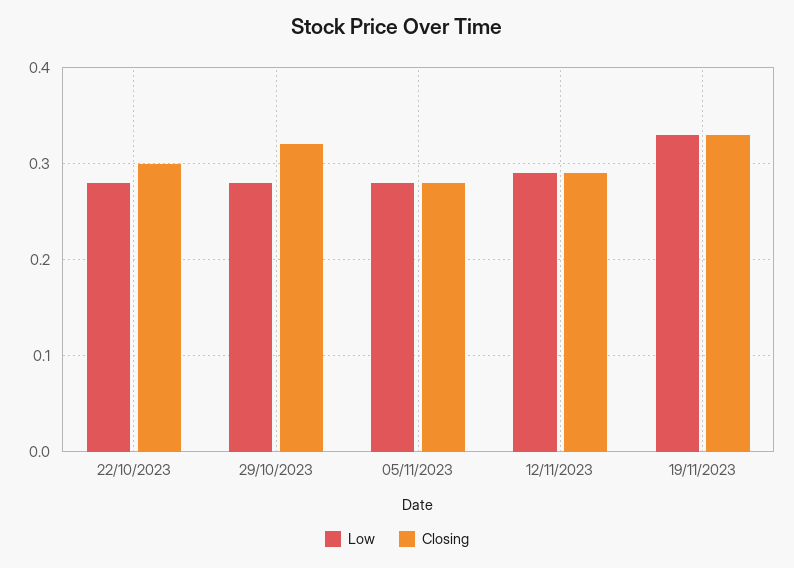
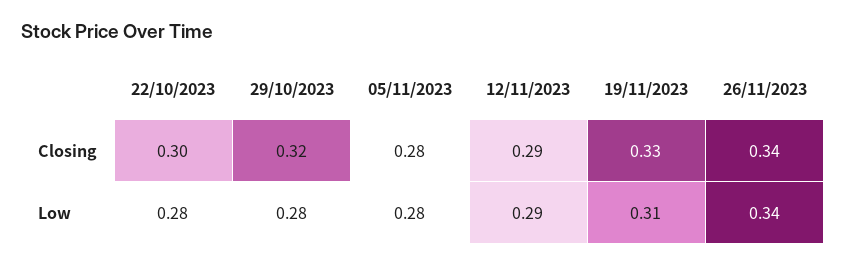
Low, 19/11/2023: 0.33 -> 0.31
Closing, 26/11/2023: none -> 0.34
Low, 26/11/2023: none -> 0.34

